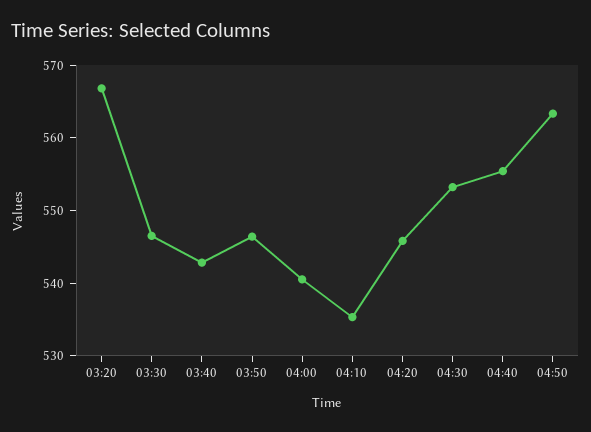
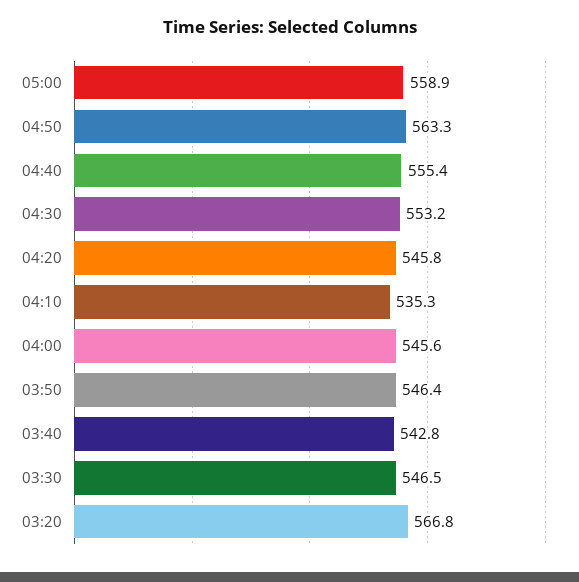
04:00: 540 -> 545.6
05:00: none -> 558.9

